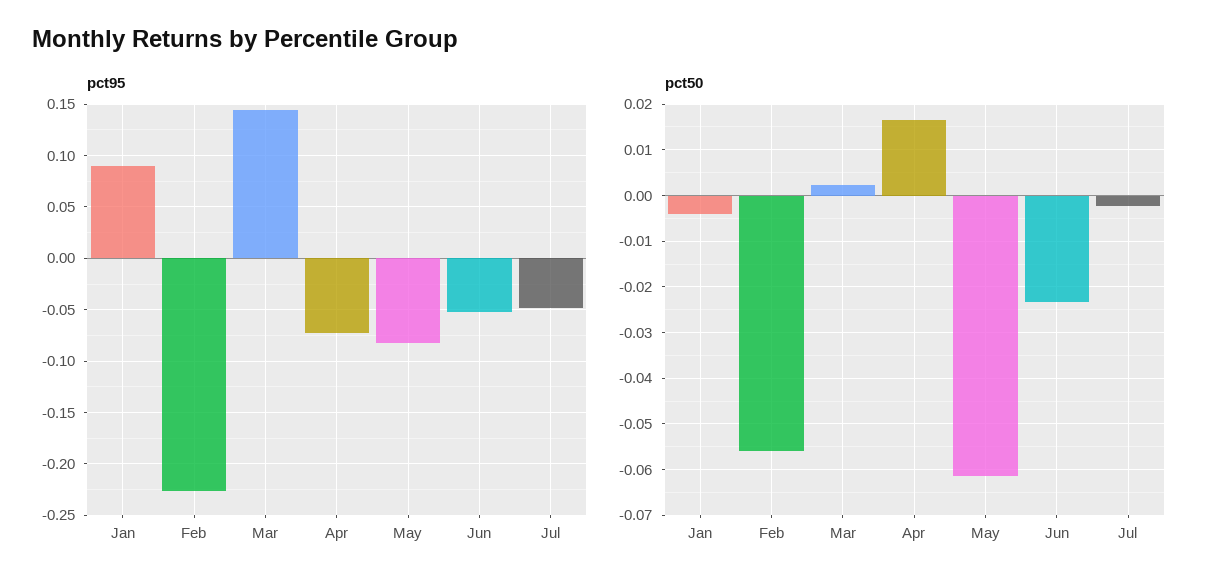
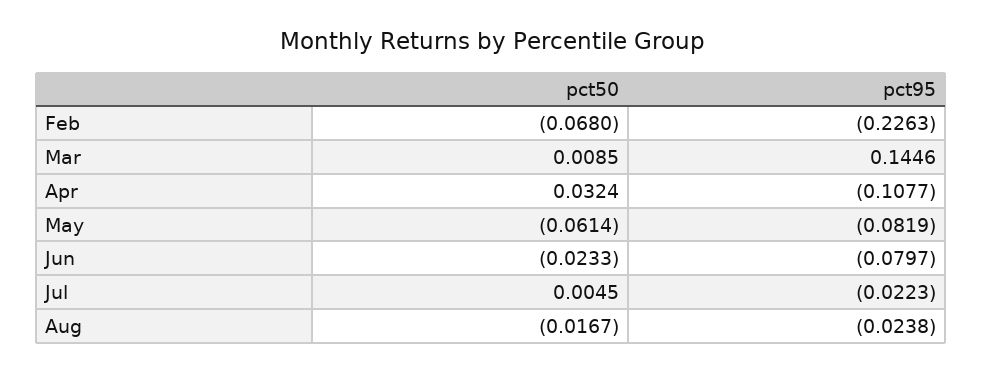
pct95, Jan: 0.09 -> none
pct95, Apr: -0.07 -> -0.1077
pct95, Jun: -0.05 -> -0.0797
pct95, Jul: -0.05 -> -0.0223
pct50, Jan: -0.004 -> none
pct50, Feb: -0.056 -> -0.068
pct50, Mar: 0.002 -> 0.0085
pct50, Apr: 0.016 -> 0.0324
pct50, Jul: -0.002 -> 0.0045
pct50, Aug: none -> -0.0167
pct95, Aug: none -> -0.0238

